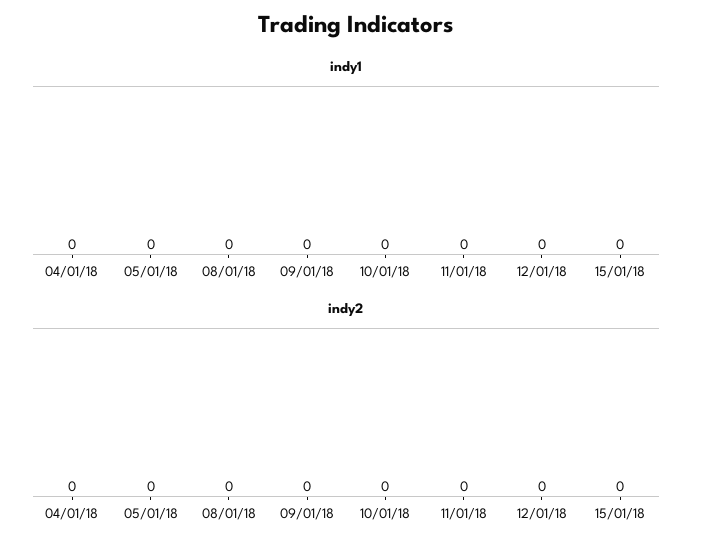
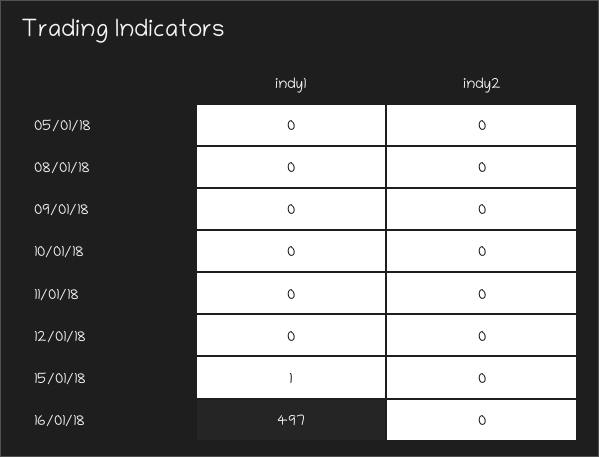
indy1, 04/01/18: 0 -> none
indy1, 15/01/18: 0 -> 1
indy2, 04/01/18: 0 -> none
indy1, 16/01/18: none -> 497
indy2, 16/01/18: none -> 0

